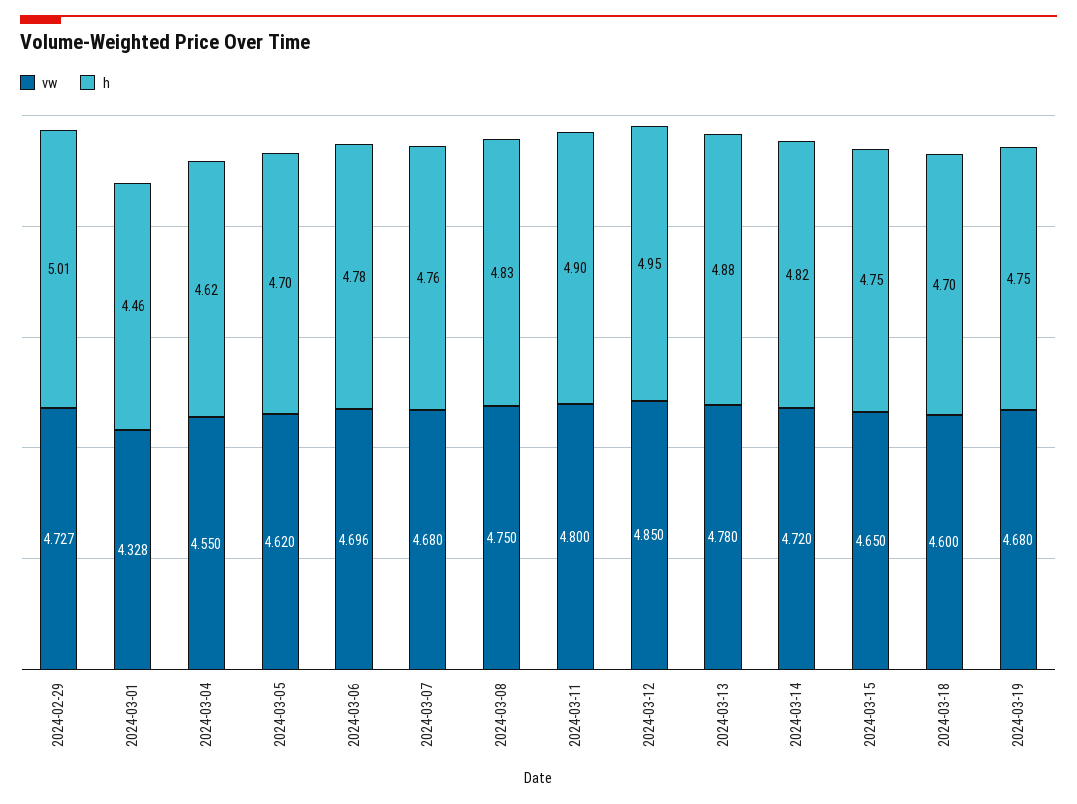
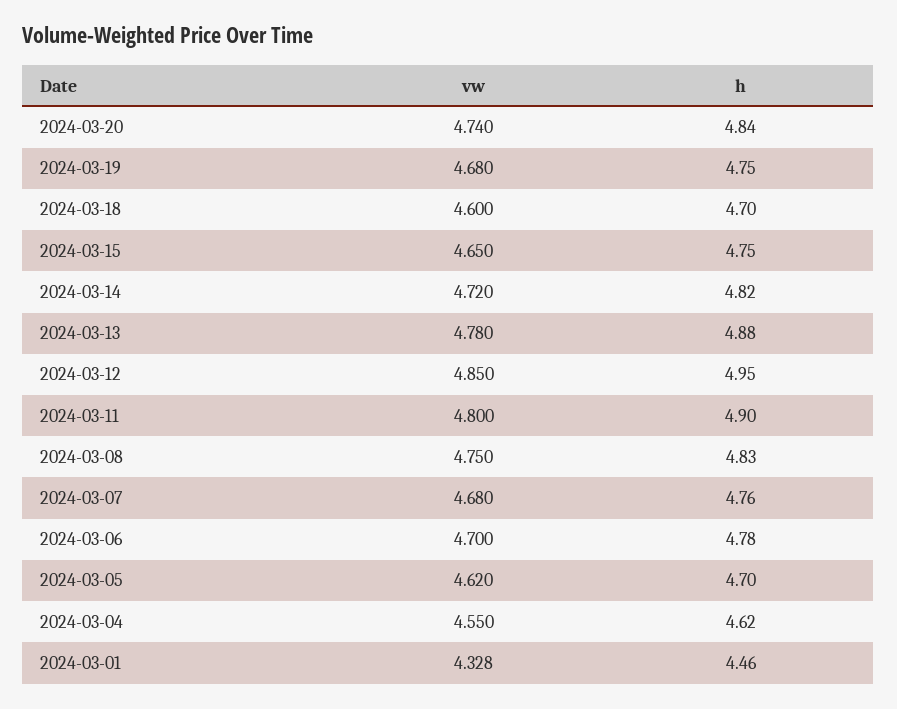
vw, 2024-02-29: 4.727 -> none
h, 2024-02-29: 5.01 -> none
vw, 2024-03-06: 4.696 -> 4.7
vw, 2024-03-20: none -> 4.74
h, 2024-03-20: none -> 4.84

